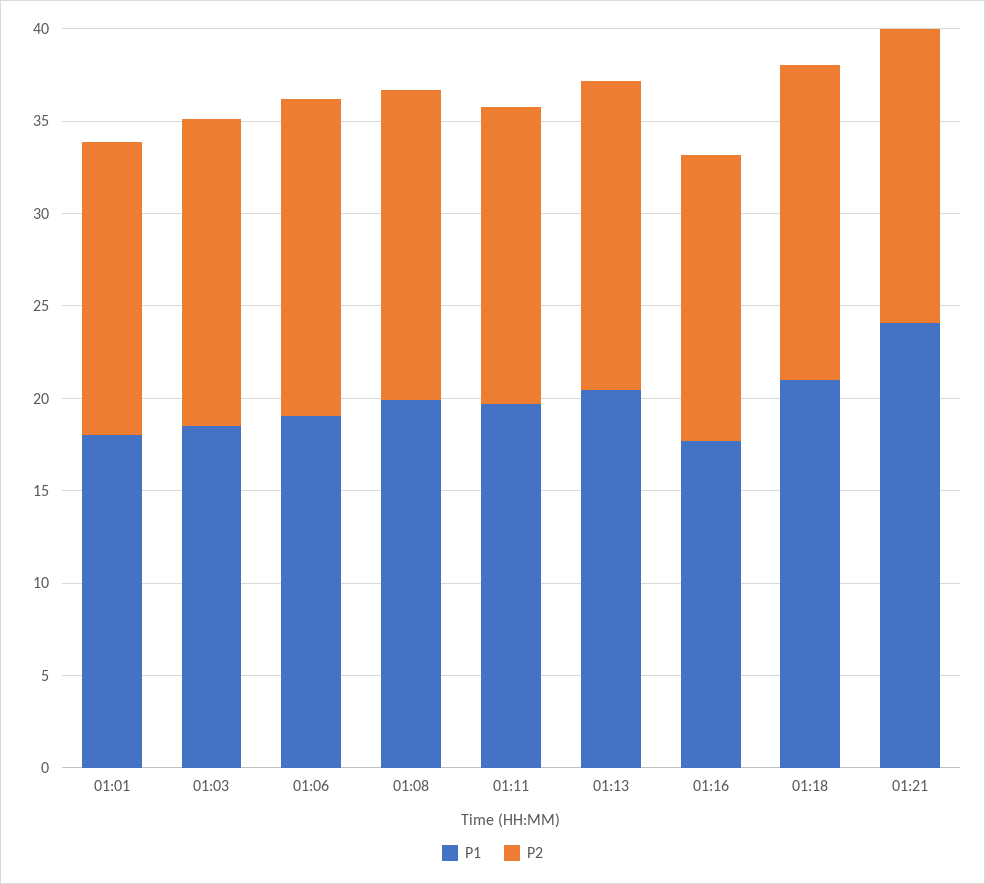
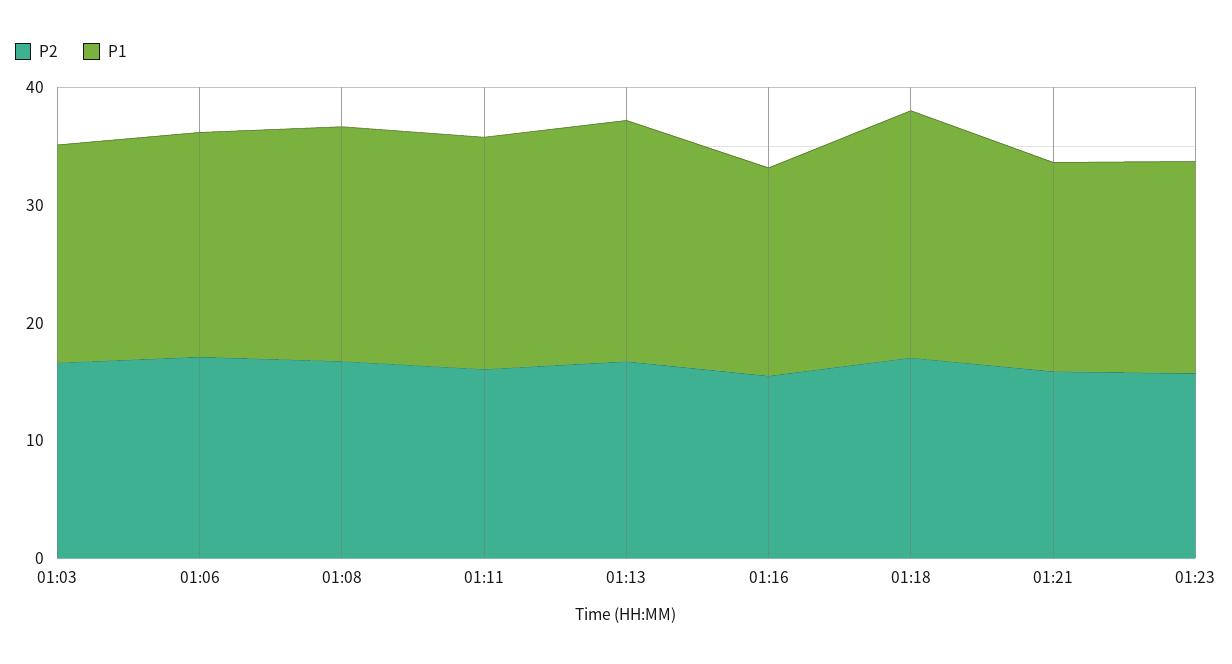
P1, 01:01: 18 -> none
P2, 01:01: 16 -> none
P1, 01:21: 24 -> 18
P2, 01:23: none -> 16
P1, 01:23: none -> 18

